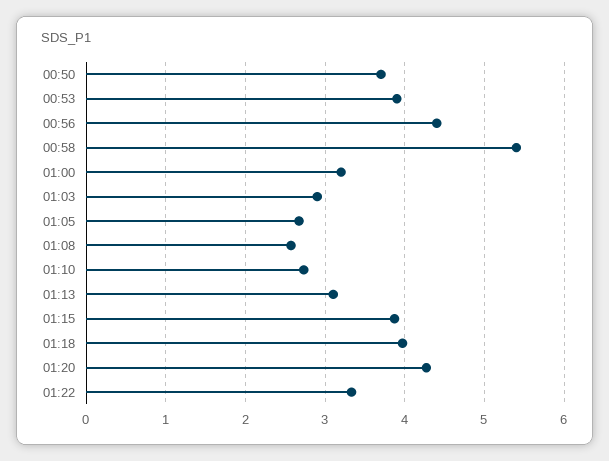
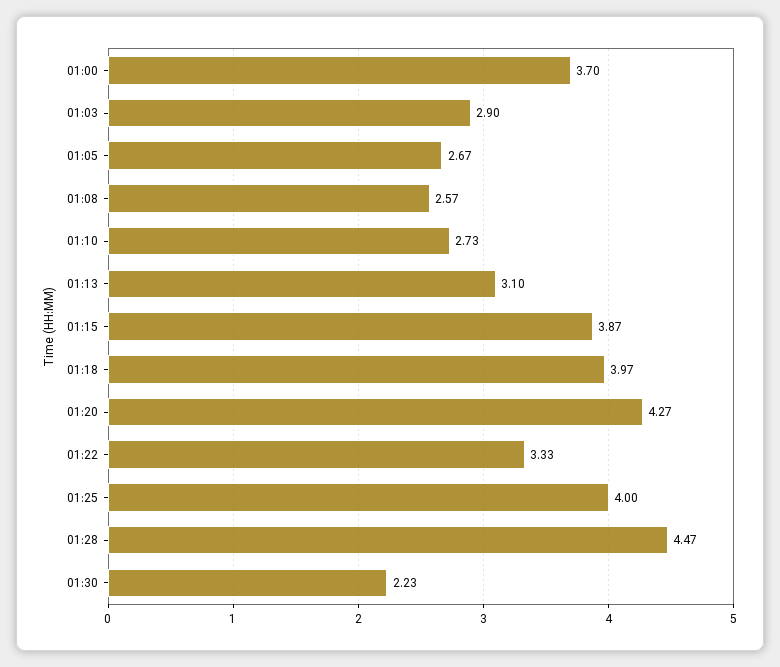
00:50: 3.7 -> none
00:53: 3.9 -> none
00:56: 4.4 -> none
00:58: 5.4 -> none
01:00: 3.2 -> 3.7
01:25: none -> 4
01:28: none -> 4.47
01:30: none -> 2.23

